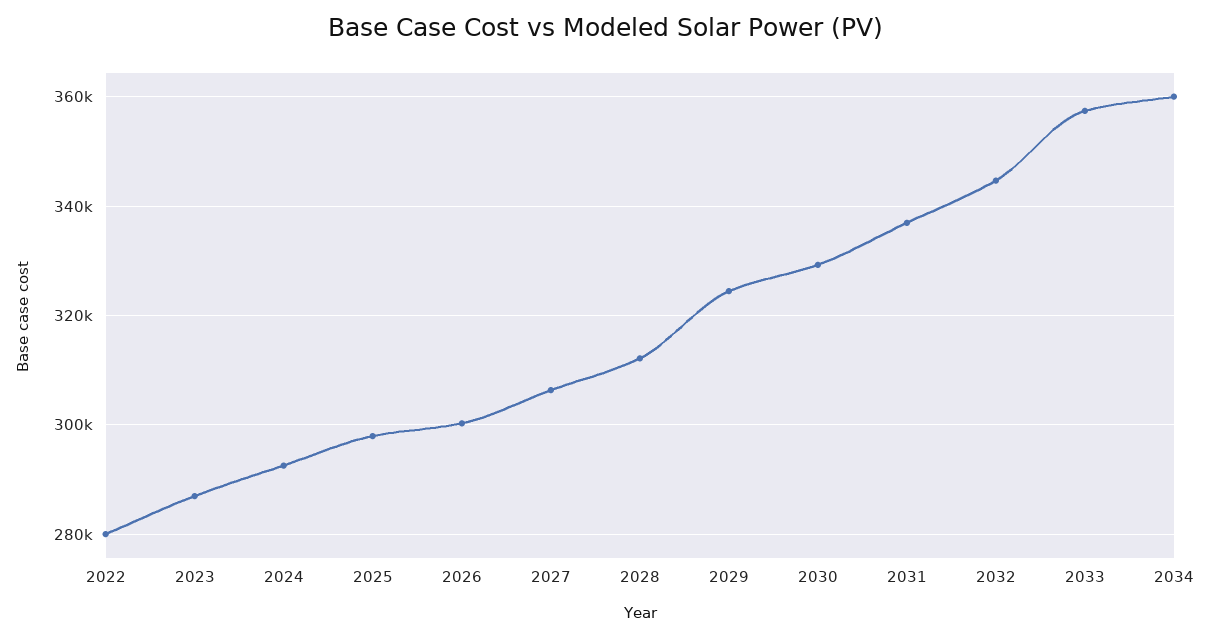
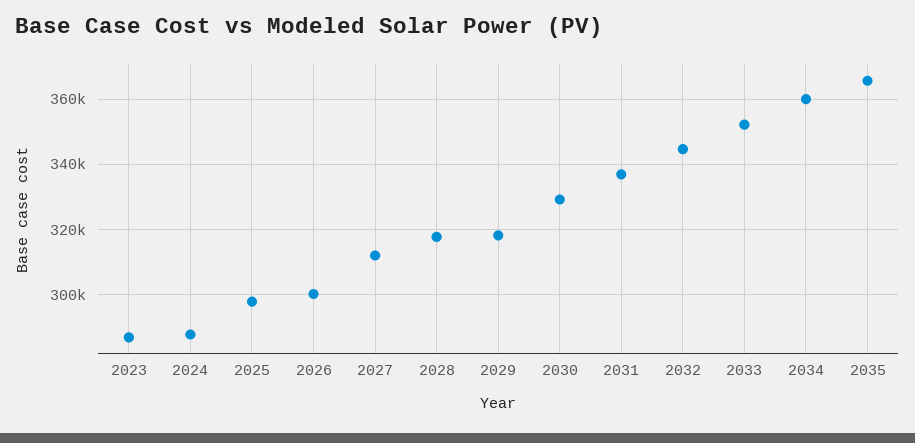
2022: 280000 -> none
2024: 292000 -> 288000
2027: 306000 -> 312000
2028: 312000 -> 318000
2029: 324000 -> 318000
2033: 358000 -> 352000
2035: none -> 366000

